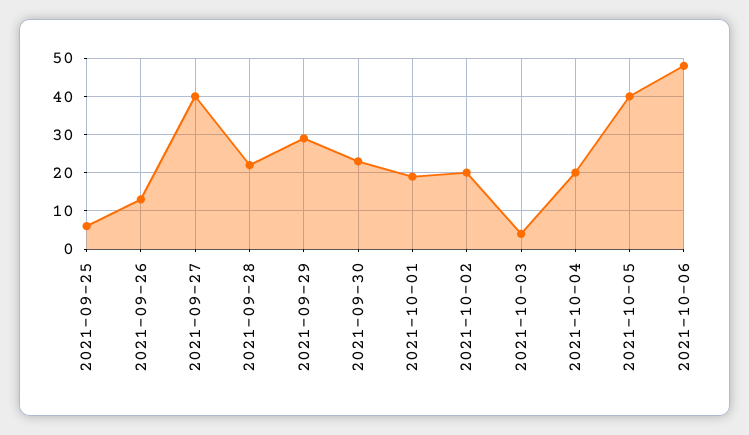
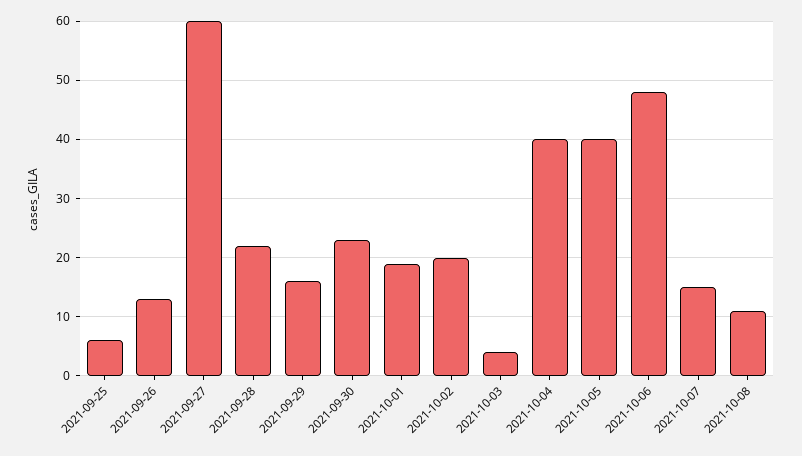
2021-09-27: 40 -> 60
2021-09-29: 30 -> 15
2021-10-04: 20 -> 40
2021-10-07: none -> 15
2021-10-08: none -> 10

